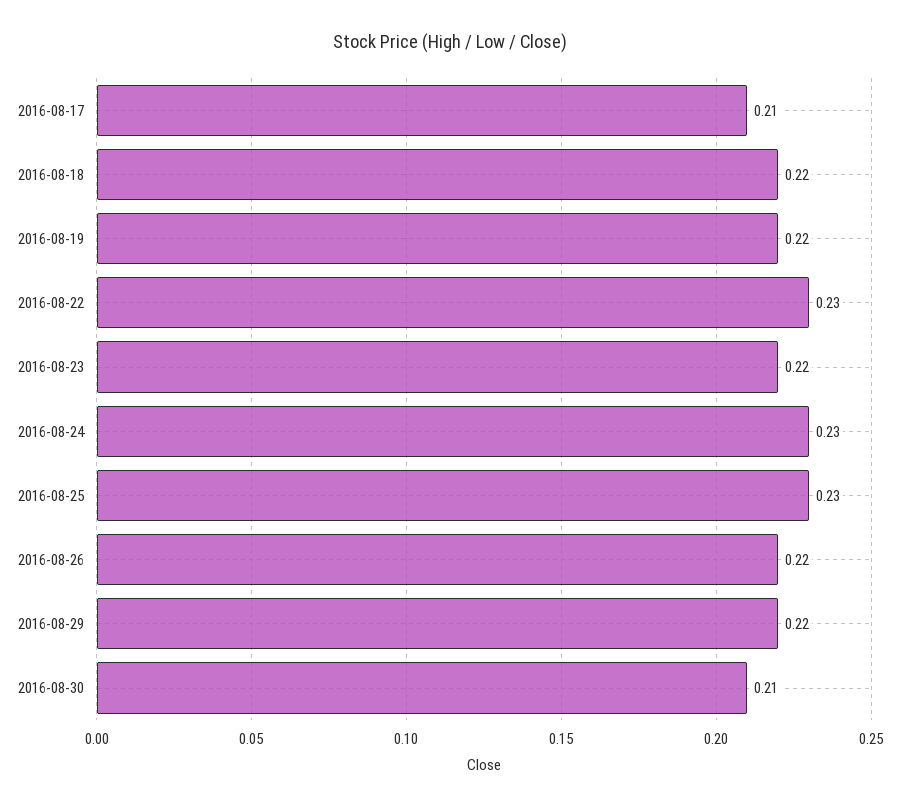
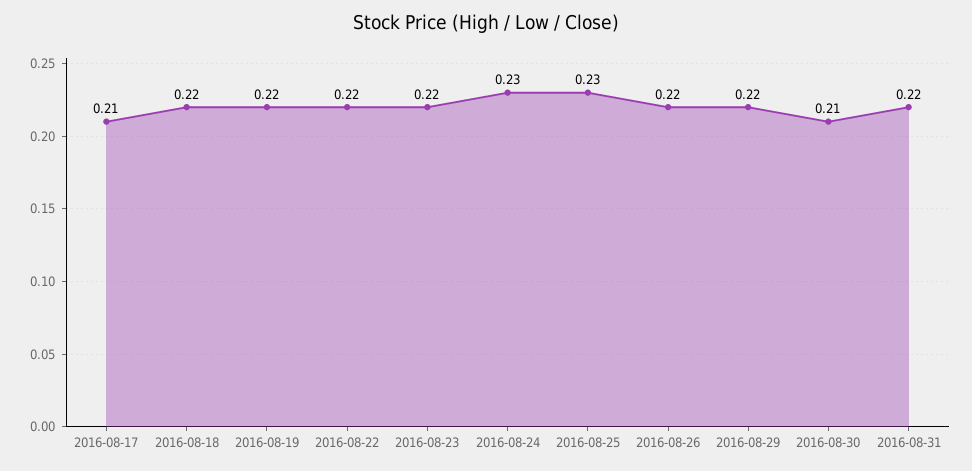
2016-08-22: 0.23 -> 0.22
2016-08-31: none -> 0.22

